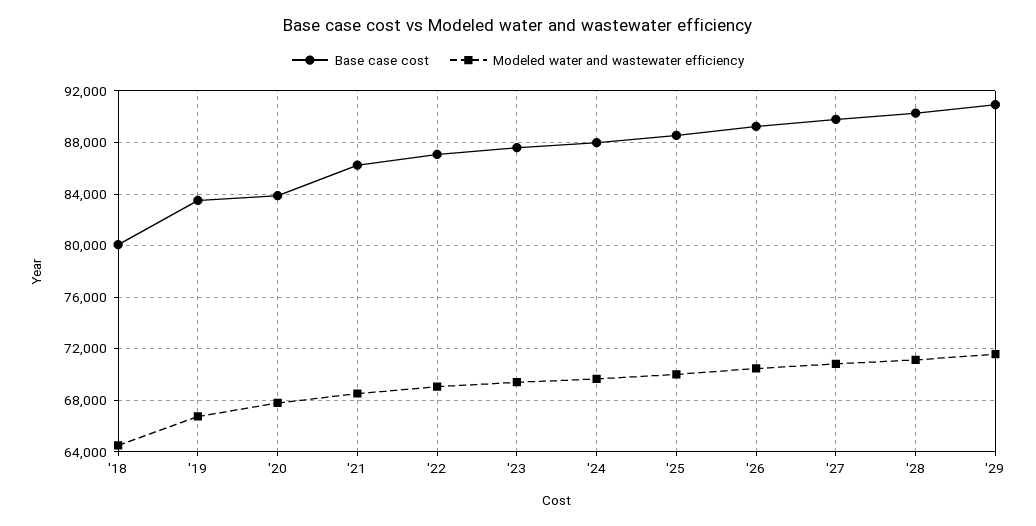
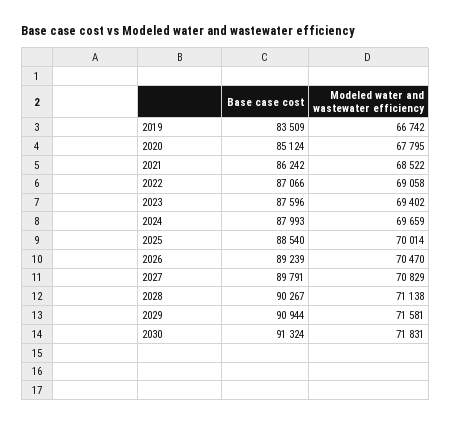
Base case cost, '18: 80000 -> none
Modeled water and wastewater efficiency, '18: 64500 -> none
Base case cost, '20: 84000 -> 85124
Base case cost, 2030: none -> 91324
Modeled water and wastewater efficiency, 2030: none -> 71831

